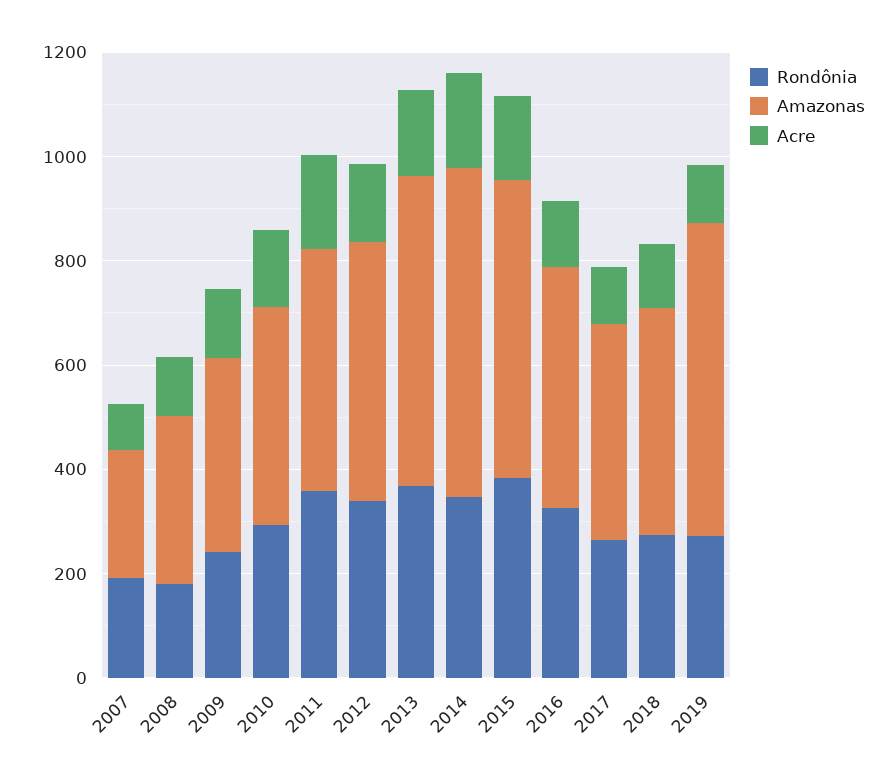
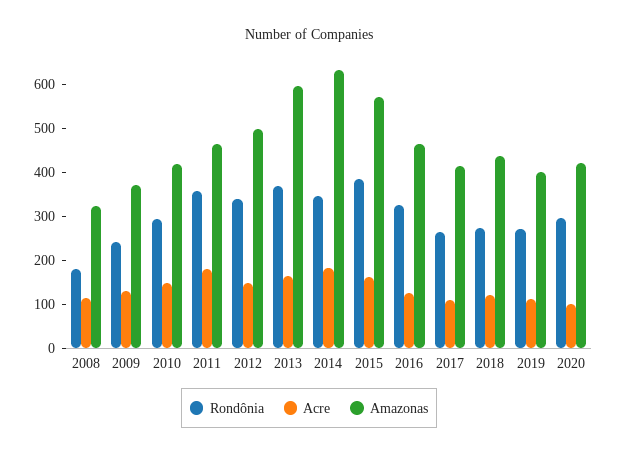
Rondônia, 2007: 200 -> none
Amazonas, 2007: 250 -> none
Acre, 2007: 100 -> none
Amazonas, 2019: 600 -> 400
Rondônia, 2020: none -> 300
Acre, 2020: none -> 100
Amazonas, 2020: none -> 420

